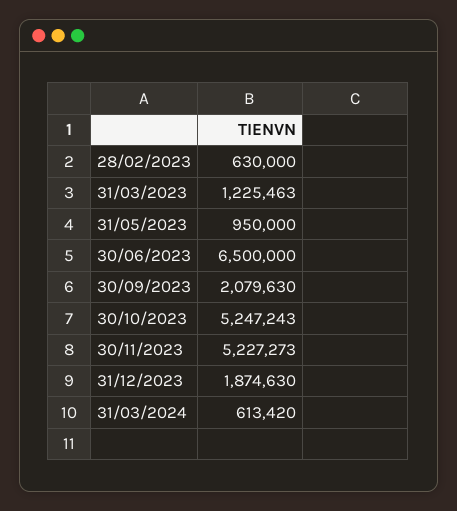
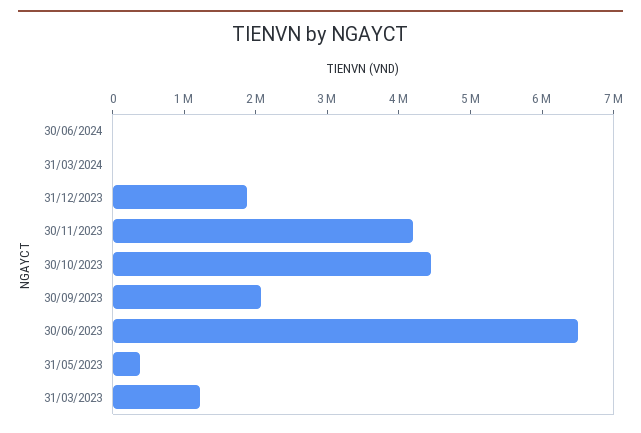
28/02/2023: 630000 -> none
31/05/2023: 950000 -> 400000
30/10/2023: 5247243 -> 4400000
30/11/2023: 5227273 -> 4200000
31/03/2024: 613420 -> 0
30/06/2024: none -> 0

